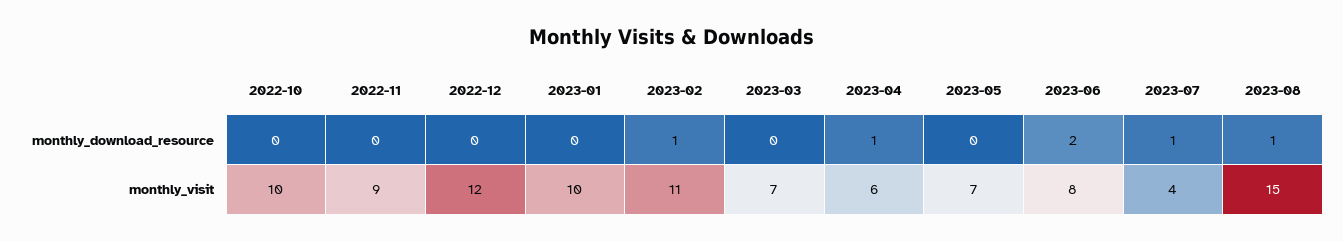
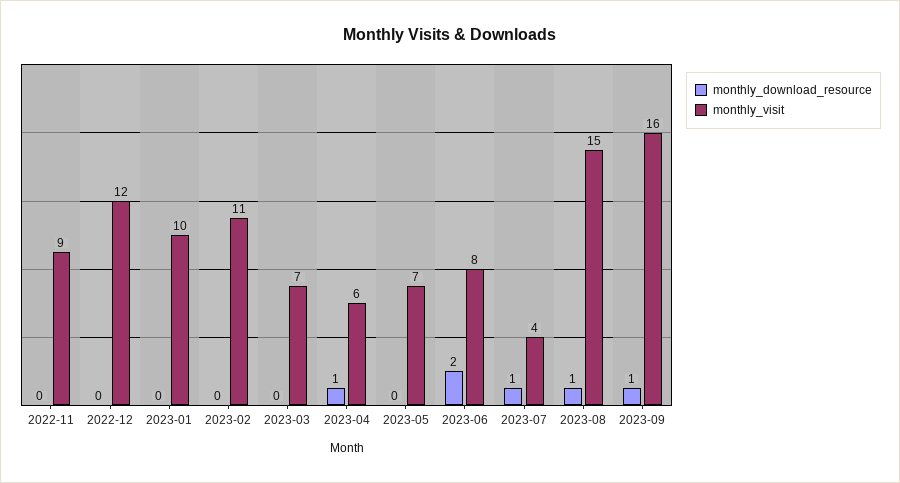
monthly_download_resource, 2022-10: 0 -> none
monthly_download_resource, 2023-02: 1 -> 0
monthly_visit, 2022-10: 10 -> none
monthly_download_resource, 2023-09: none -> 1
monthly_visit, 2023-09: none -> 16

